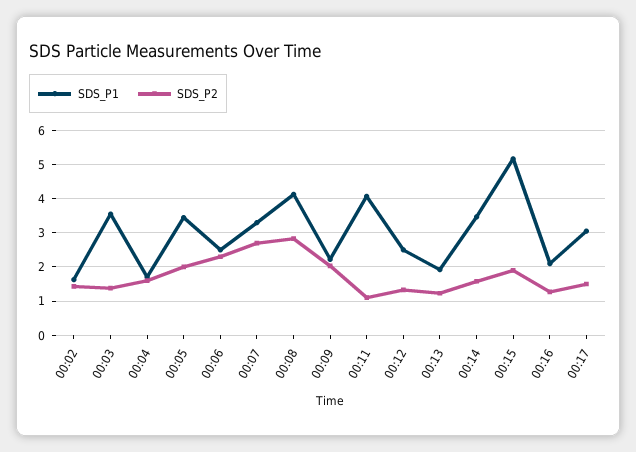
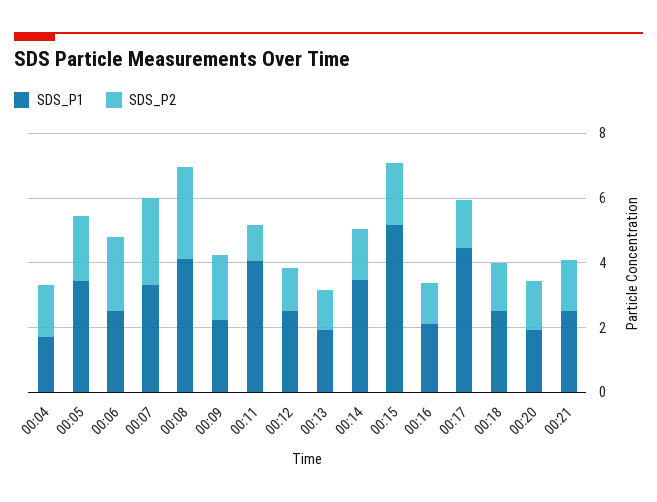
SDS_P1, 00:02: 1.6 -> none
SDS_P2, 00:02: 1.4 -> none
SDS_P1, 00:03: 3.6 -> none
SDS_P2, 00:03: 1.4 -> none
SDS_P1, 00:17: 3 -> 4.5
SDS_P1, 00:18: none -> 2.5
SDS_P2, 00:18: none -> 1.5
SDS_P1, 00:20: none -> 2
SDS_P2, 00:20: none -> 1.5
SDS_P1, 00:21: none -> 2.5
SDS_P2, 00:21: none -> 1.5

